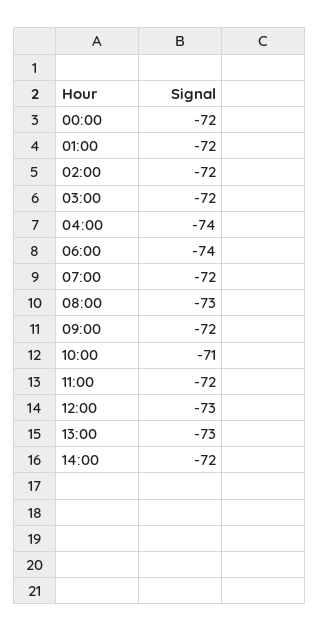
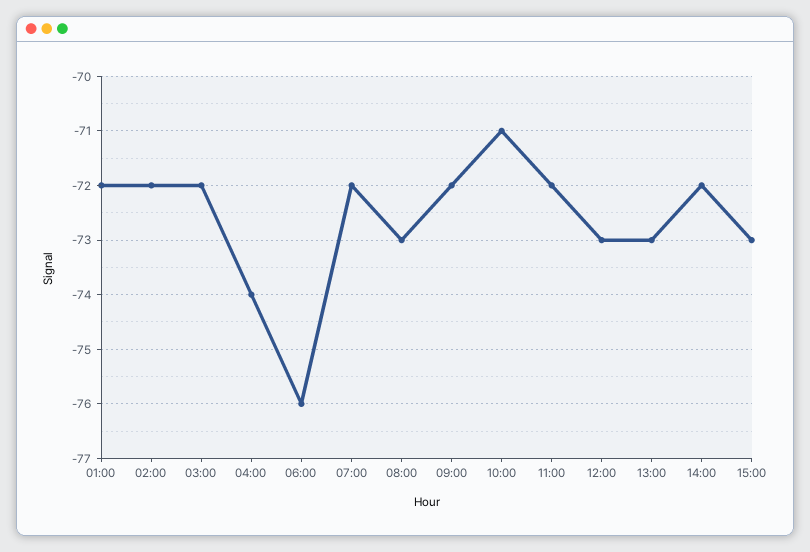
00:00: -72 -> none
06:00: -74 -> -76
15:00: none -> -73

